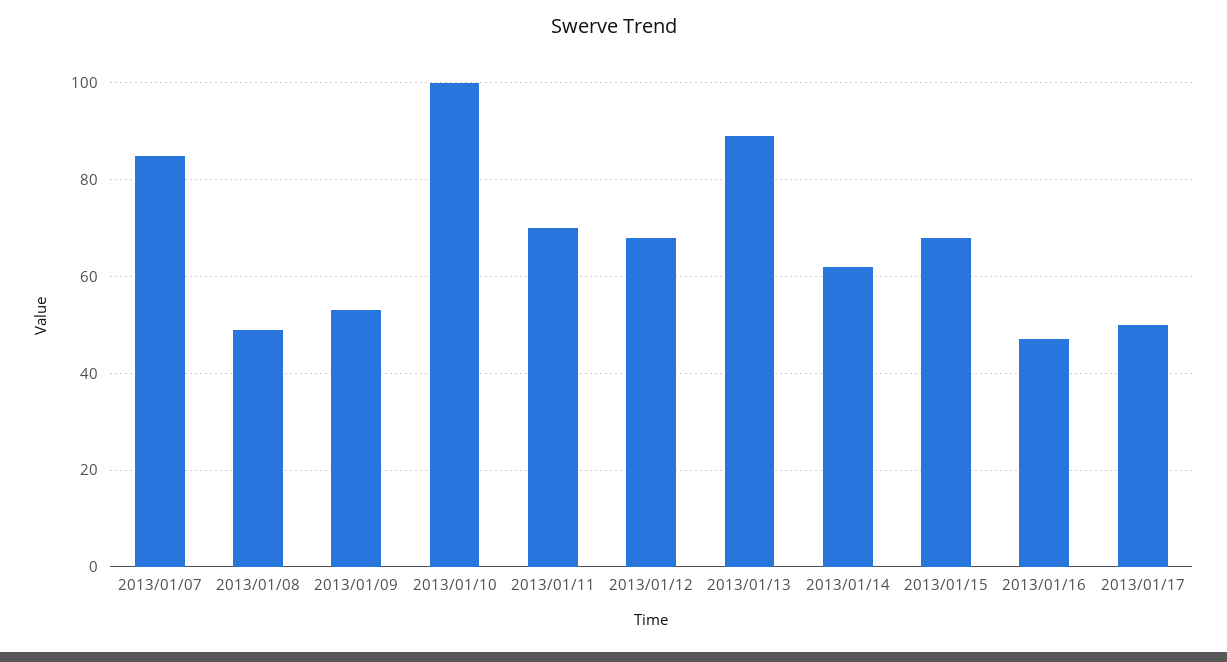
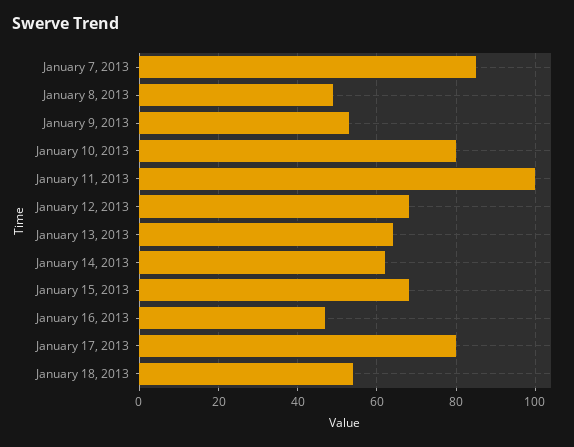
2013/01/10: 100 -> 80
2013/01/11: 70 -> 100
2013/01/13: 90 -> 65
2013/01/17: 50 -> 80
January 18, 2013: none -> 55

